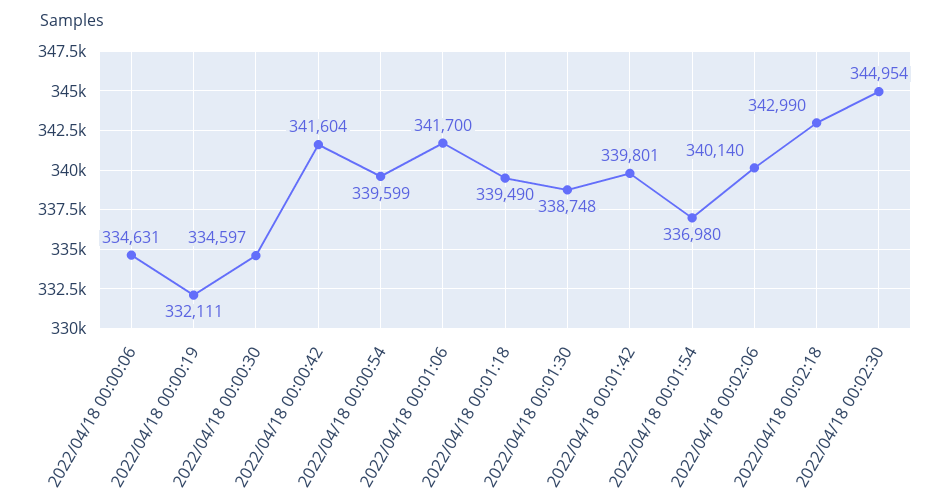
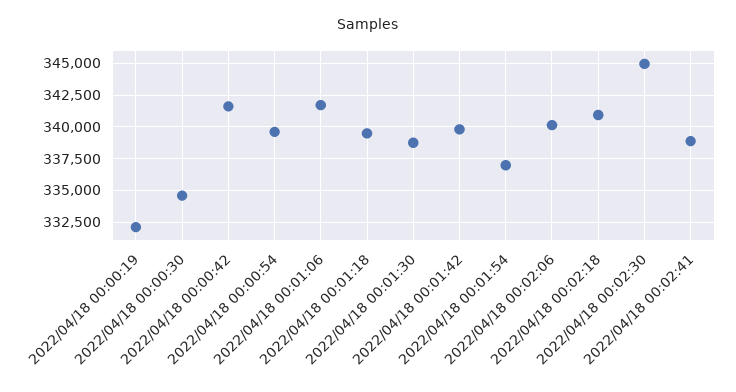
2022/04/18 00:00:06: 334631 -> none
2022/04/18 00:02:18: 342990 -> 341000
2022/04/18 00:02:41: none -> 339000

